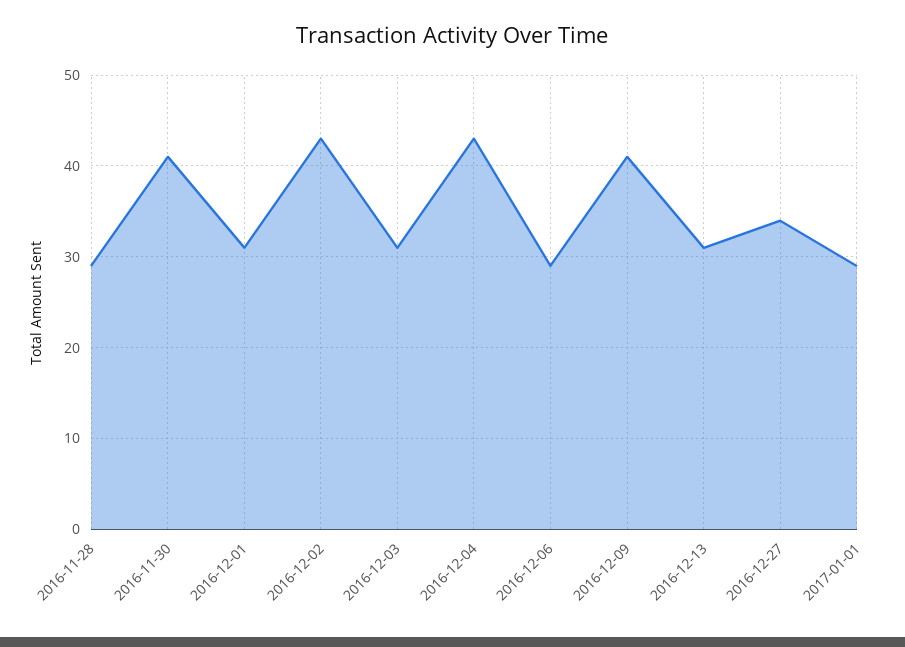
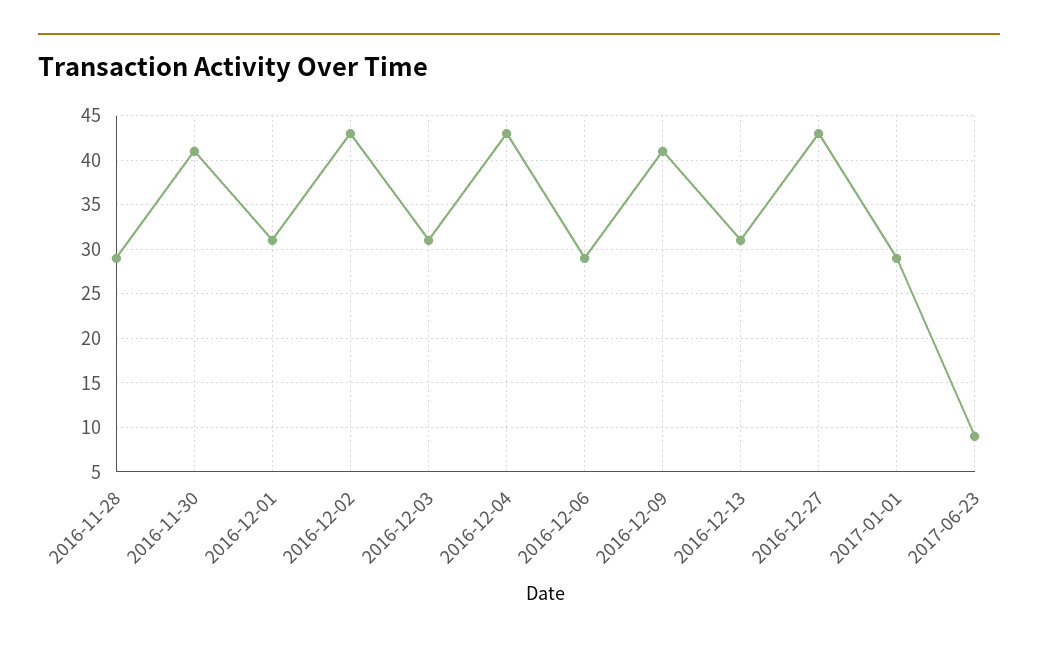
2016-12-27: 34 -> 43
2017-06-23: none -> 9

